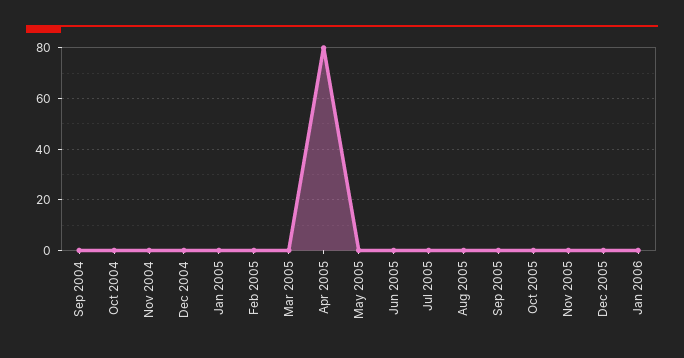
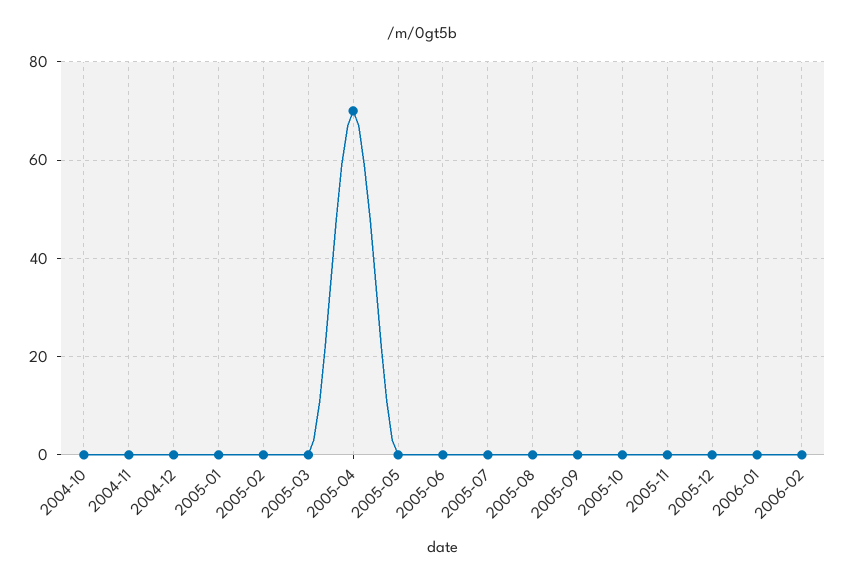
Sep 2004: 0 -> none
Apr 2005: 80 -> 70
2006-02: none -> 0

